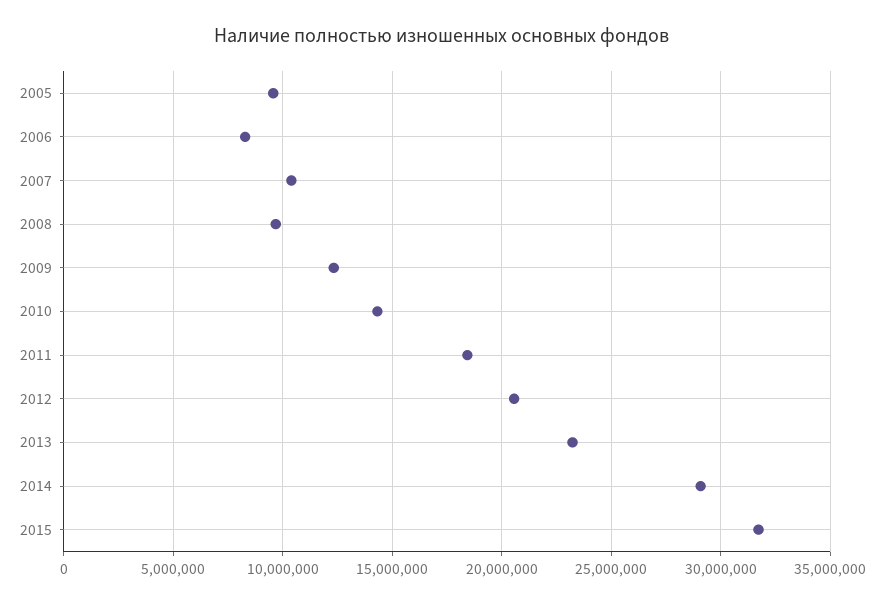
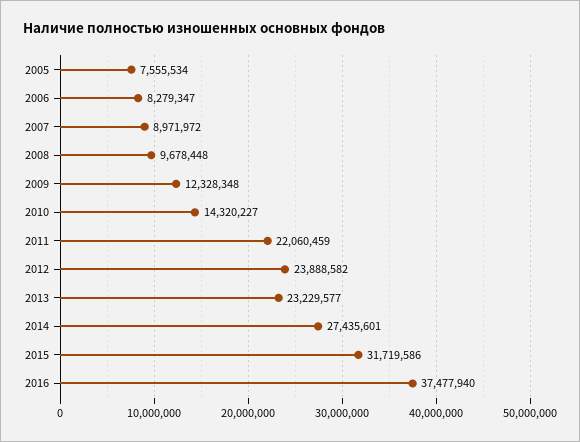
2005: 9500000 -> 7555534
2007: 10500000 -> 8971972
2011: 18500000 -> 22060459
2012: 20500000 -> 23888582
2014: 29000000 -> 27435601
2016: none -> 37477940

